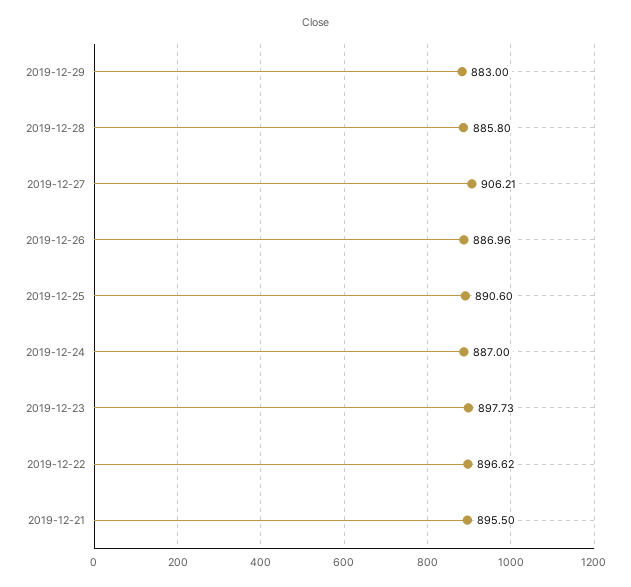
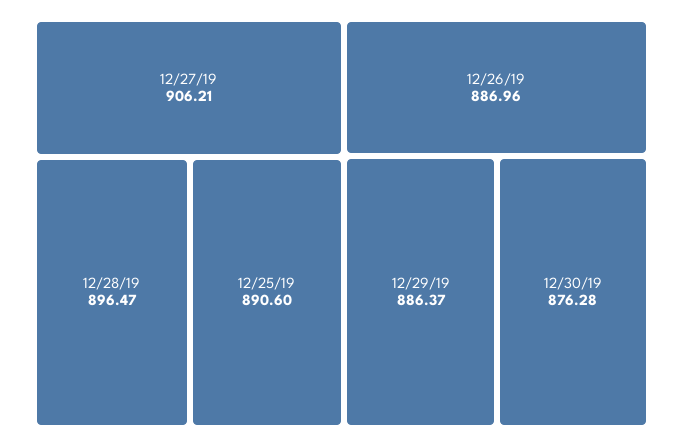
2019-12-29: 883 -> 886.37
2019-12-28: 885.8 -> 896.47
2019-12-24: 887 -> none
2019-12-23: 897.73 -> none
2019-12-22: 896.62 -> none
2019-12-21: 895.5 -> none
12/30/19: none -> 876.28

